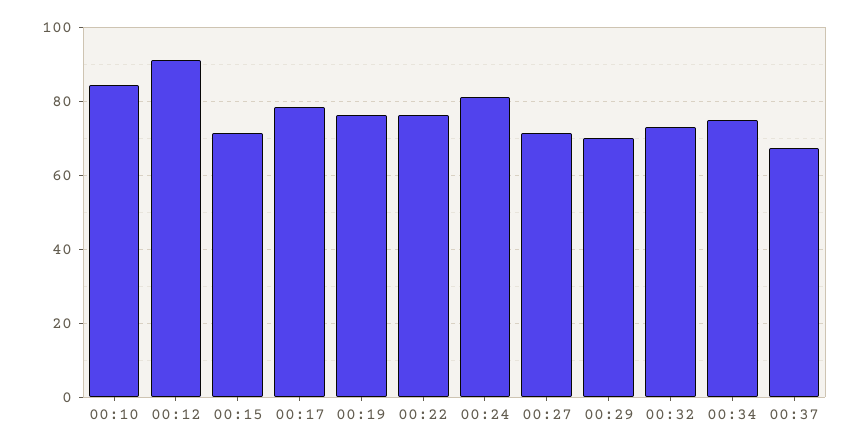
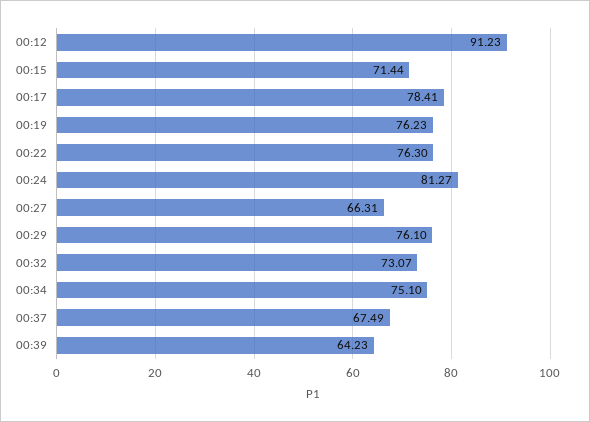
00:10: 84 -> none
00:27: 72 -> 66.31
00:29: 70 -> 76.1
00:39: none -> 64.23

